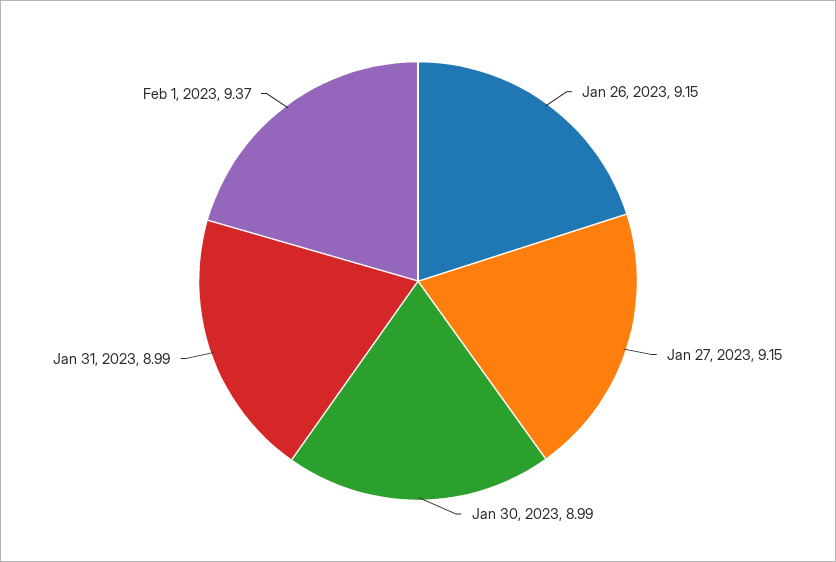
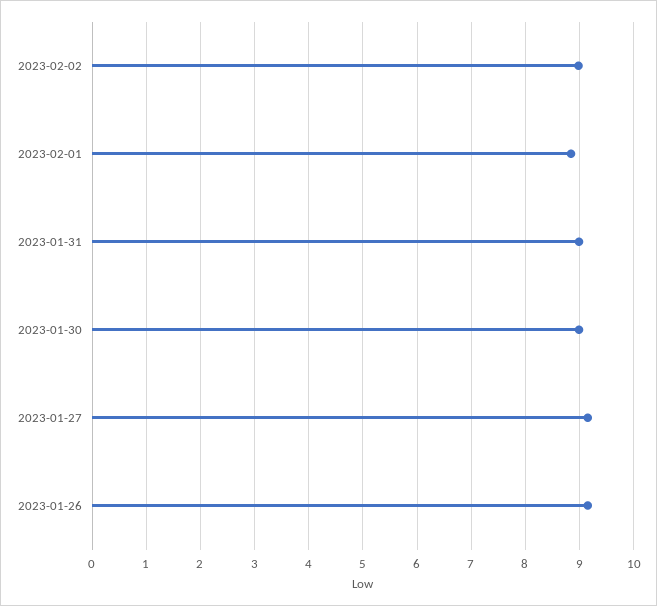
Feb 1, 2023: 9.37 -> 8.8
2023-02-02: none -> 9

